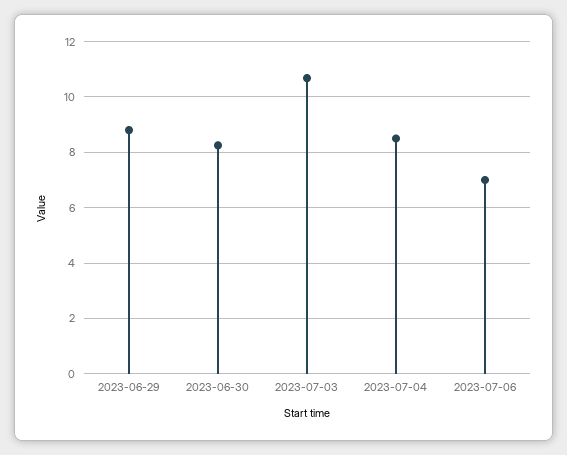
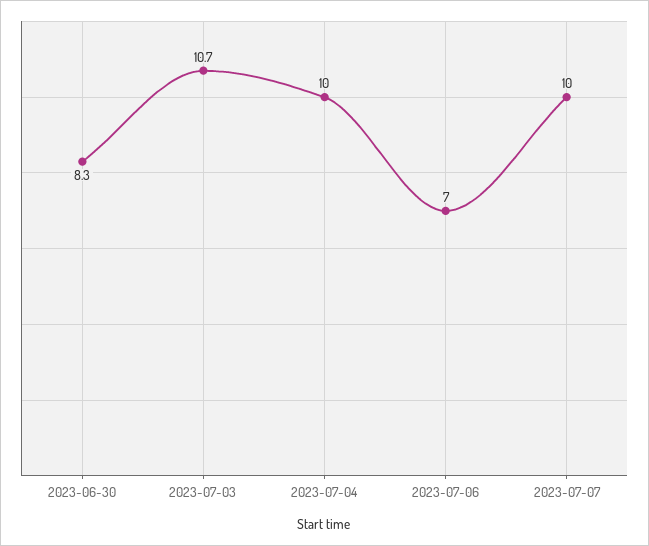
2023-06-29: 8.75 -> none
2023-07-04: 8.5 -> 10
2023-07-07: none -> 10

